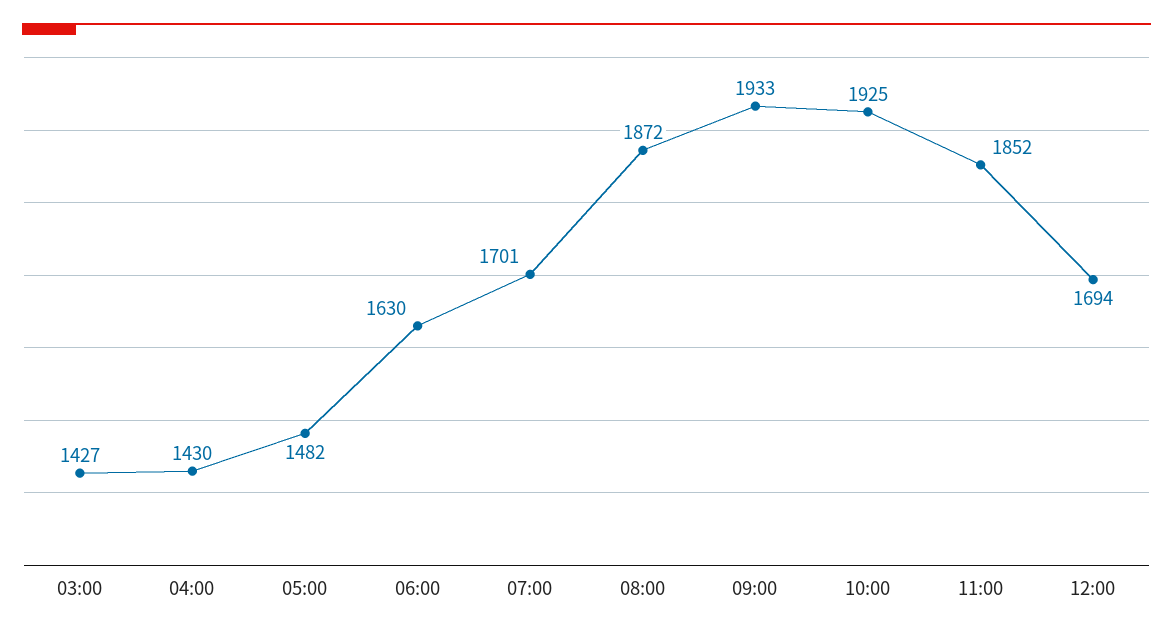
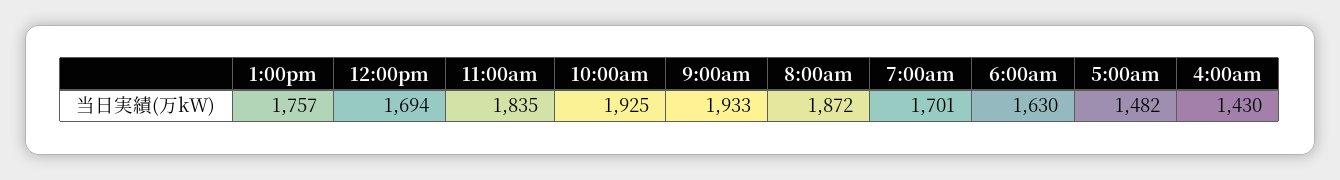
03:00: 1427 -> none
11:00: 1852 -> 1835
1:00pm: none -> 1757

